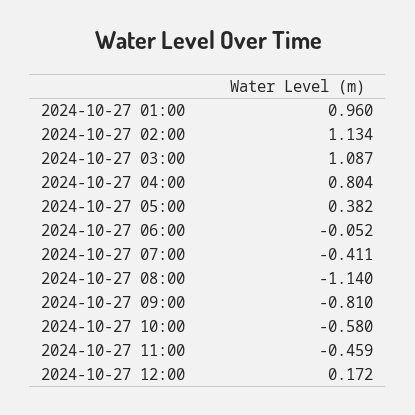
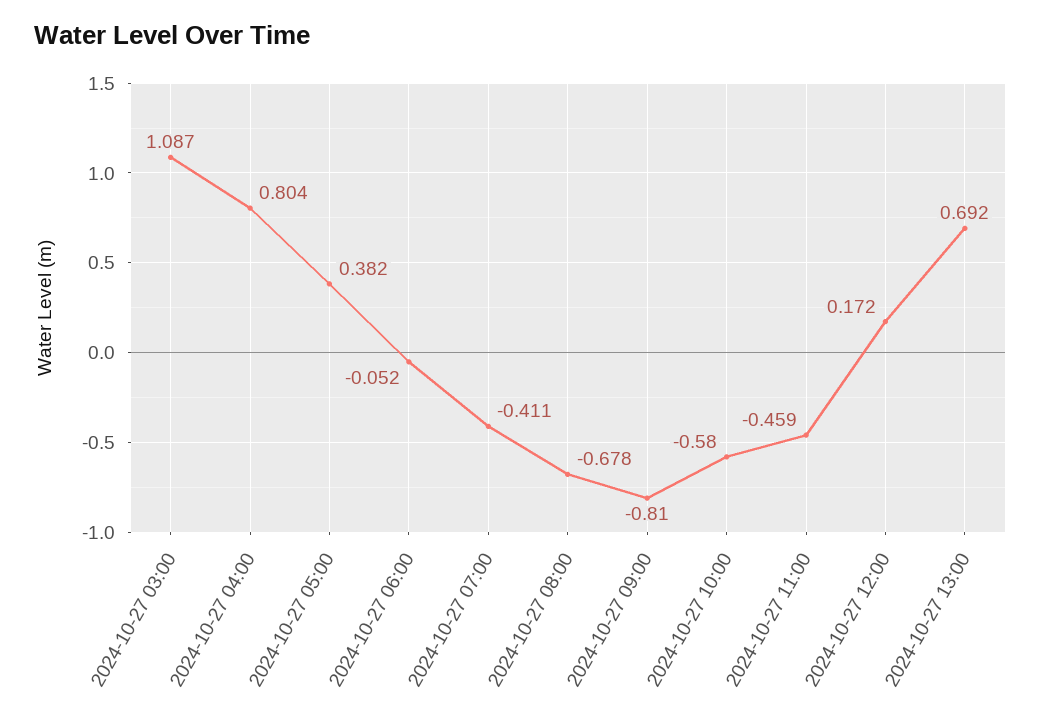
2024-10-27 01:00: 0.96 -> none
2024-10-27 02:00: 1.134 -> none
2024-10-27 08:00: -1.14 -> -0.678
2024-10-27 13:00: none -> 0.692

